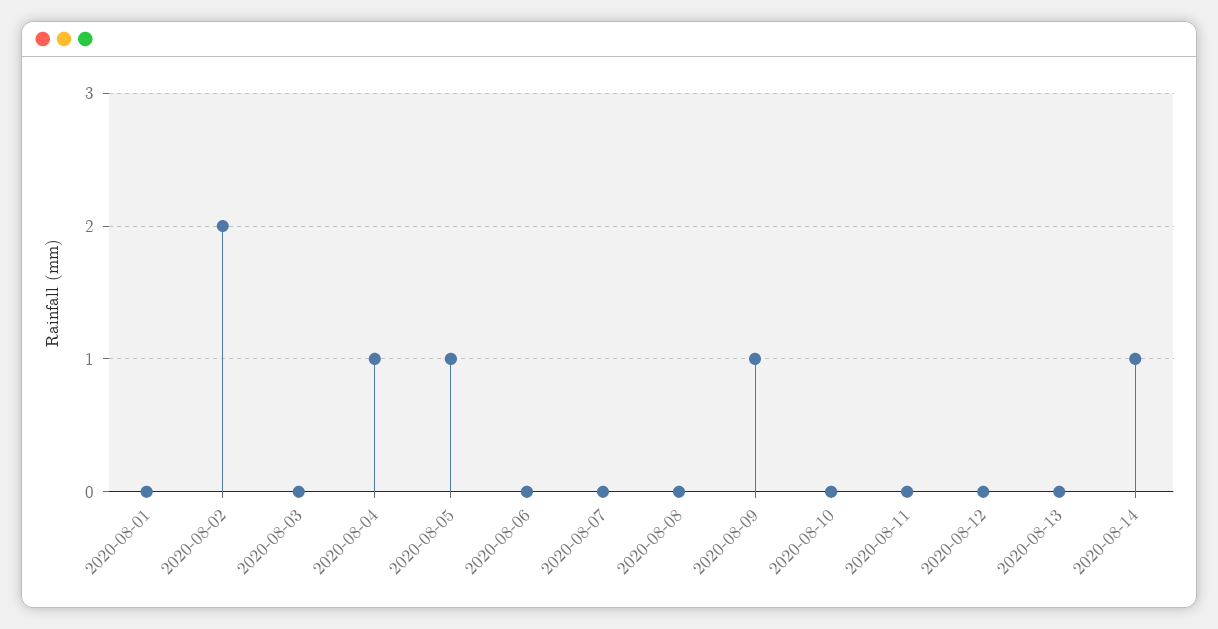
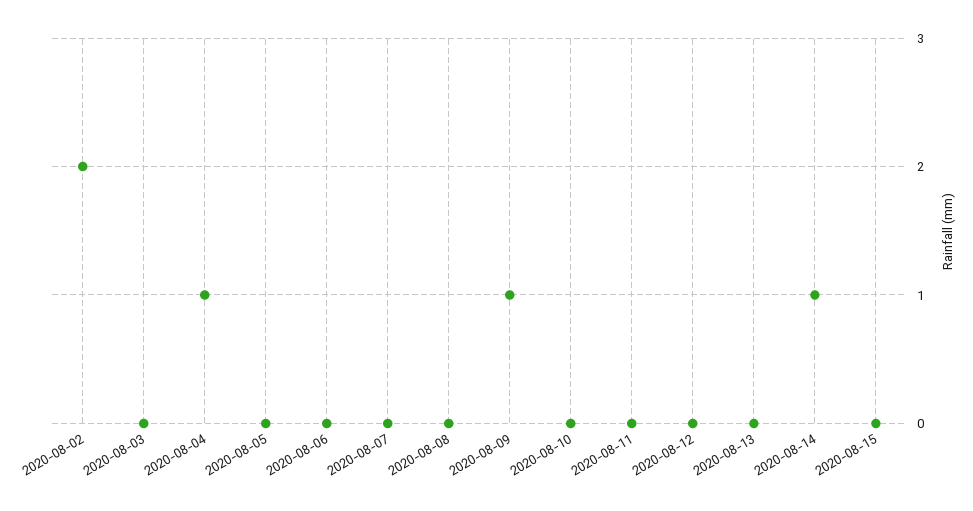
2020-08-01: 0 -> none
2020-08-05: 1 -> 0
2020-08-15: none -> 0

